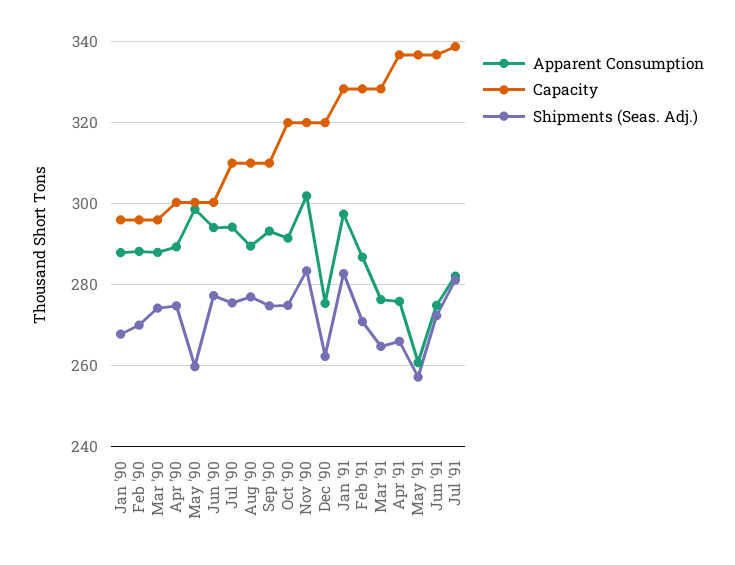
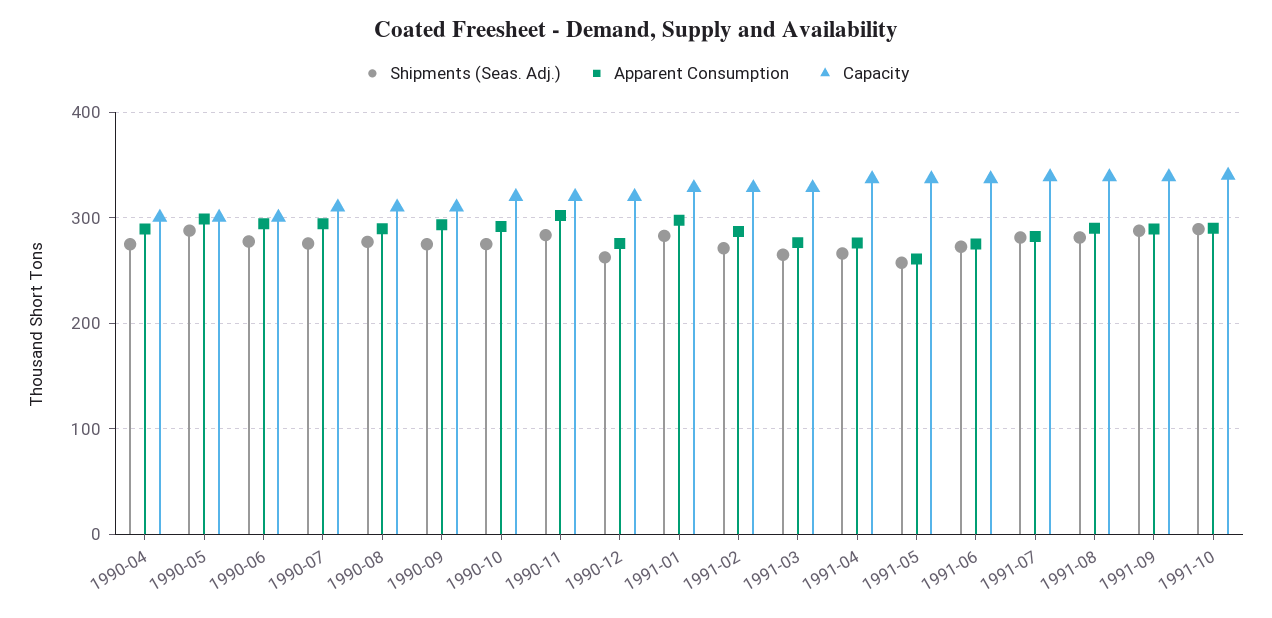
Apparent Consumption, Jan '90: 288 -> none
Capacity, Jan '90: 296 -> none
Shipments (Seas. Adj.), Jan '90: 268 -> none
Apparent Consumption, Feb '90: 288 -> none
Capacity, Feb '90: 296 -> none
Shipments (Seas. Adj.), Feb '90: 270 -> none
Apparent Consumption, Mar '90: 288 -> none
Capacity, Mar '90: 296 -> none
Shipments (Seas. Adj.), Mar '90: 274 -> none
Shipments (Seas. Adj.), May '90: 260 -> 290
Shipments (Seas. Adj.), 1991-08: none -> 280
Apparent Consumption, 1991-08: none -> 290
Capacity, 1991-08: none -> 340
Shipments (Seas. Adj.), 1991-09: none -> 290
Apparent Consumption, 1991-09: none -> 290
Capacity, 1991-09: none -> 340
Shipments (Seas. Adj.), 1991-10: none -> 290
Apparent Consumption, 1991-10: none -> 290
Capacity, 1991-10: none -> 340

